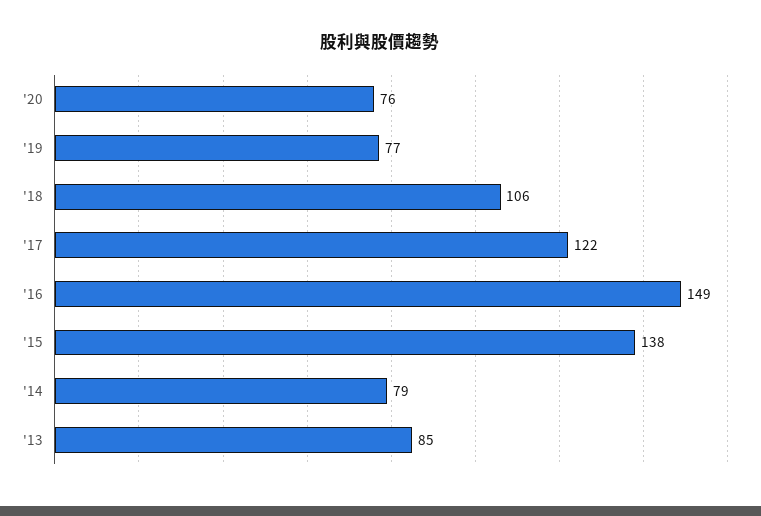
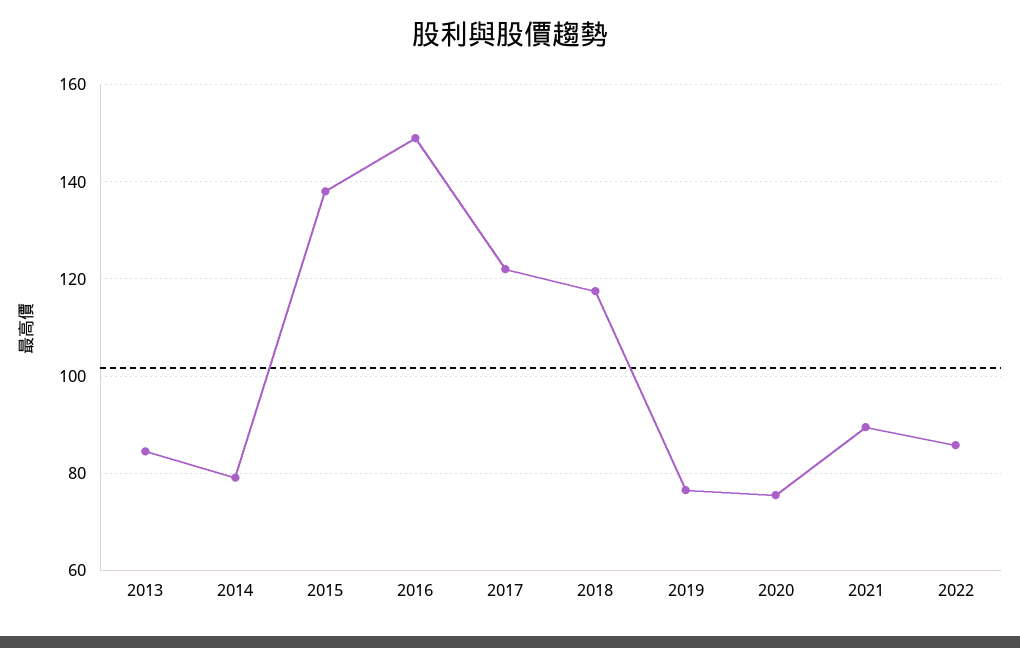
'18: 106 -> 118
2021: none -> 90
2022: none -> 86

